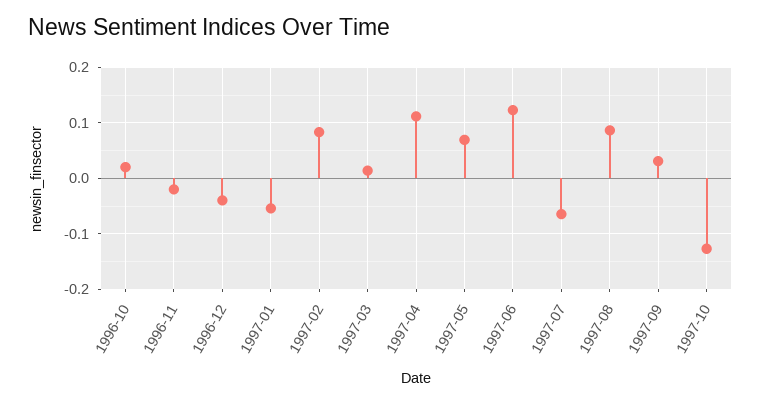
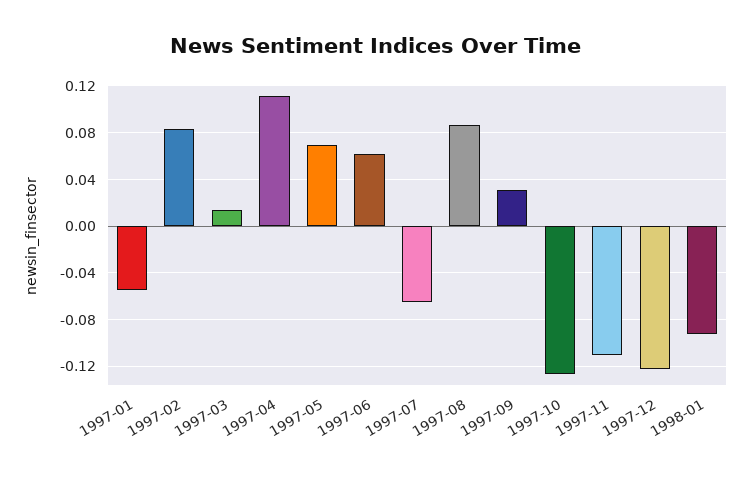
1996-10: 0.02 -> none
1996-11: -0.02 -> none
1996-12: -0.04 -> none
1997-06: 0.12 -> 0.06
1997-11: none -> -0.11
1997-12: none -> -0.12
1998-01: none -> -0.09

